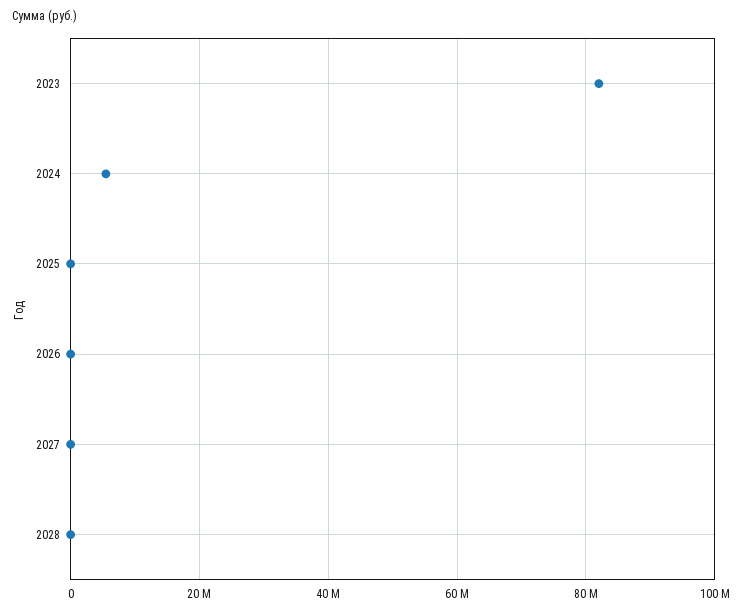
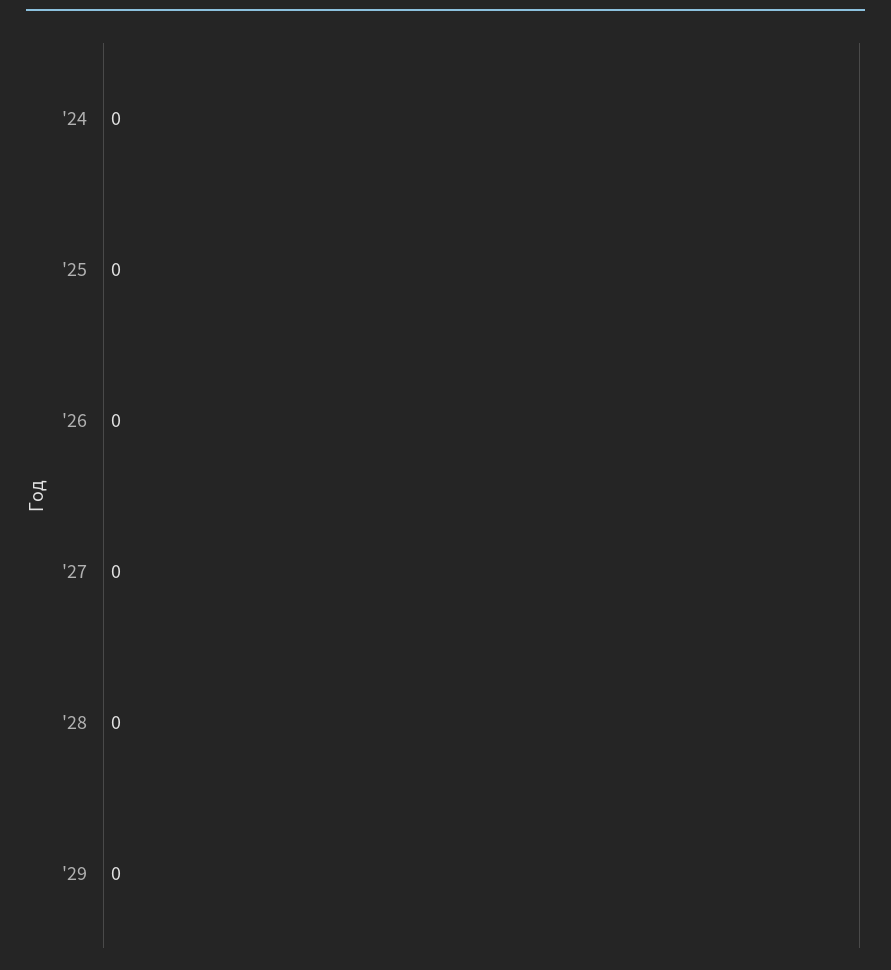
2023: 82000000 -> none
2024: 6000000 -> 0
'29: none -> 0

